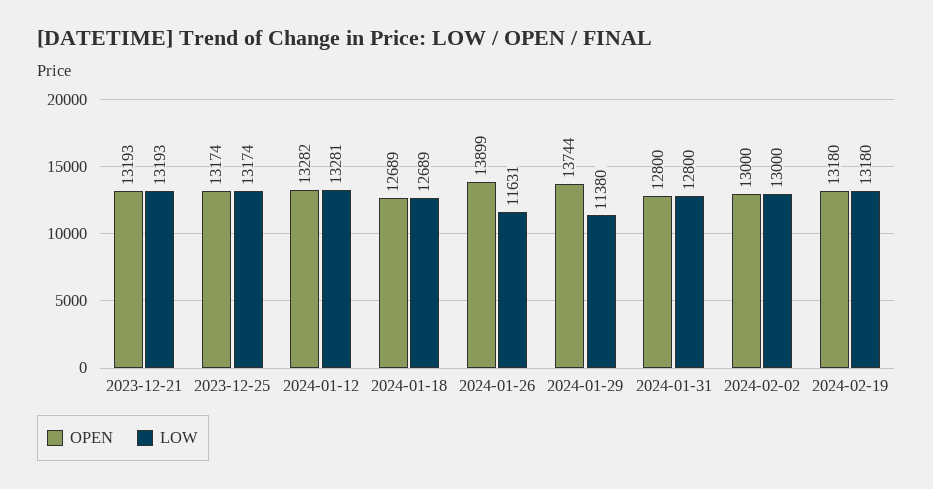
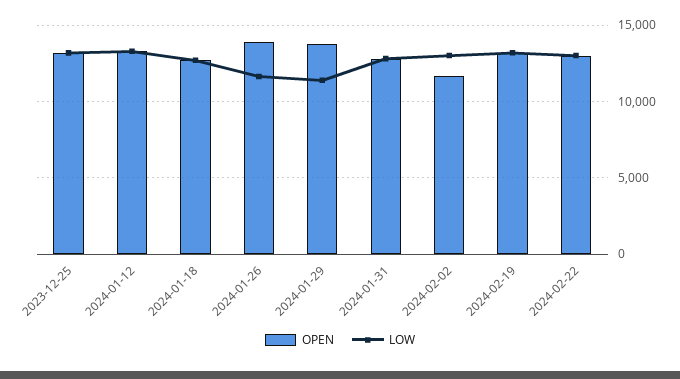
OPEN, 2023-12-21: 13193 -> none
LOW, 2023-12-21: 13193 -> none
OPEN, 2024-02-02: 13000 -> 11500
OPEN, 2024-02-22: none -> 13000
LOW, 2024-02-22: none -> 13000

